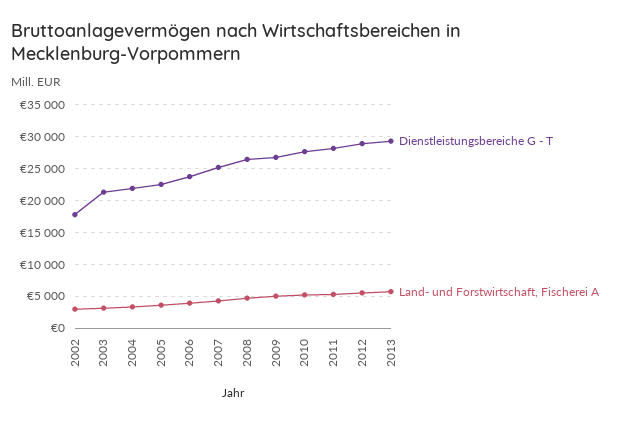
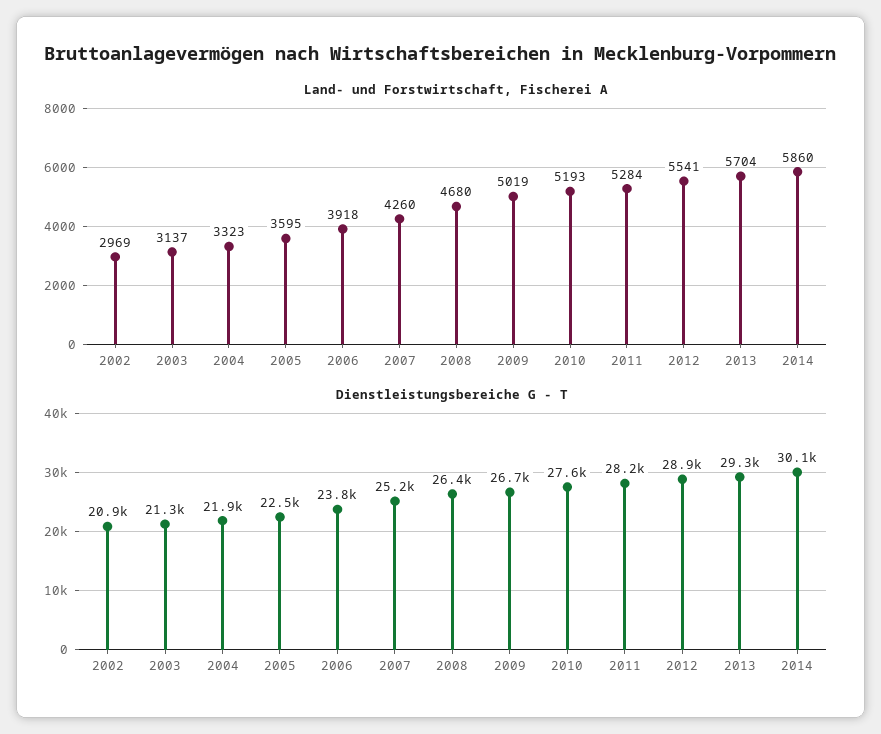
Dienstleistungsbereiche G - T, 2002: 18000 -> 20900
Land- und Forstwirtschaft, Fischerei A, 2014: none -> 5860
Dienstleistungsbereiche G - T, 2014: none -> 30100

